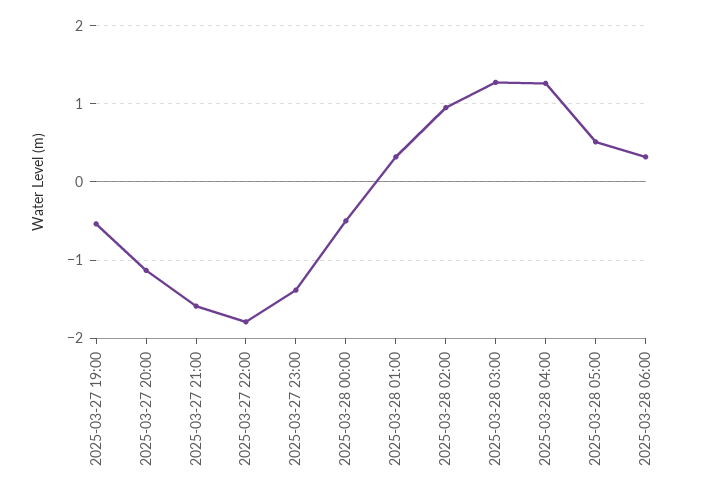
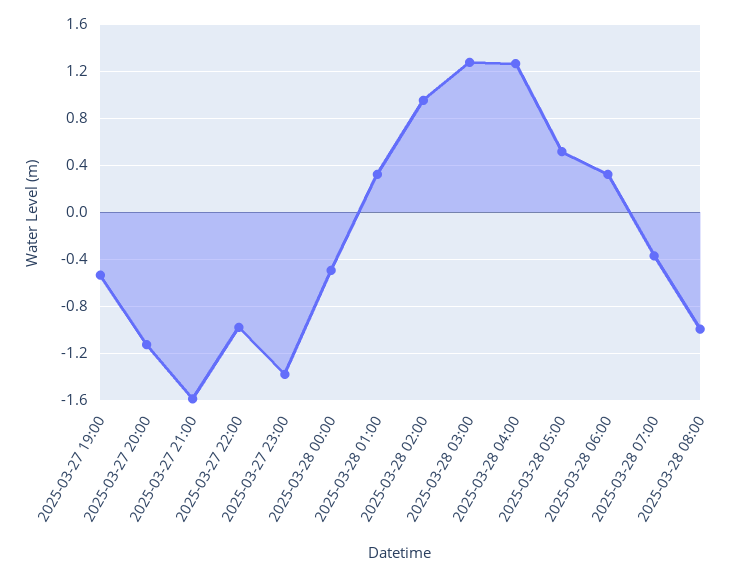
2025-03-27 22:00: -1.8 -> -1
2025-03-28 07:00: none -> -0.4
2025-03-28 08:00: none -> -1

